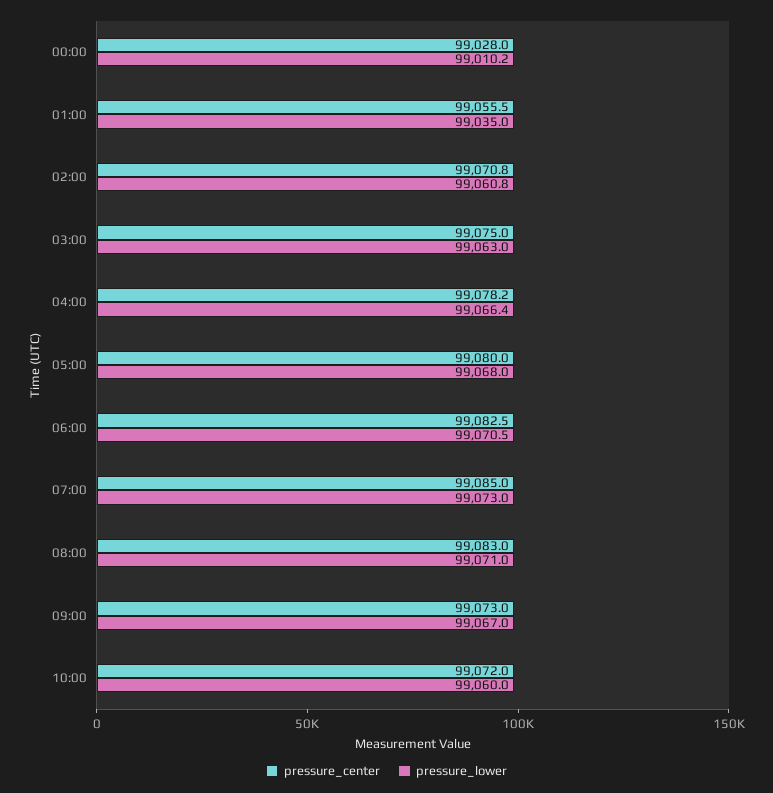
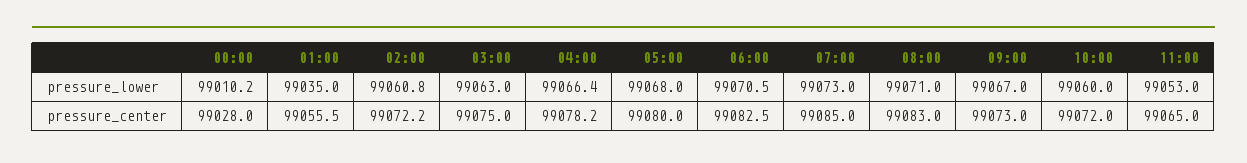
pressure_center, 02:00: 99070.8 -> 99072.2
pressure_lower, 11:00: none -> 99053
pressure_center, 11:00: none -> 99065

